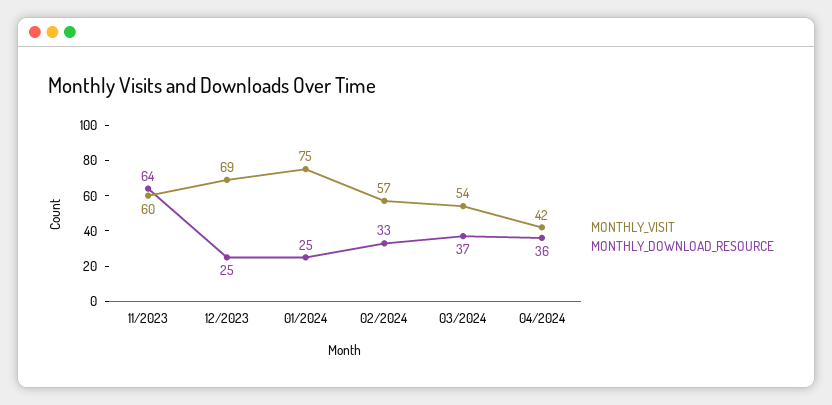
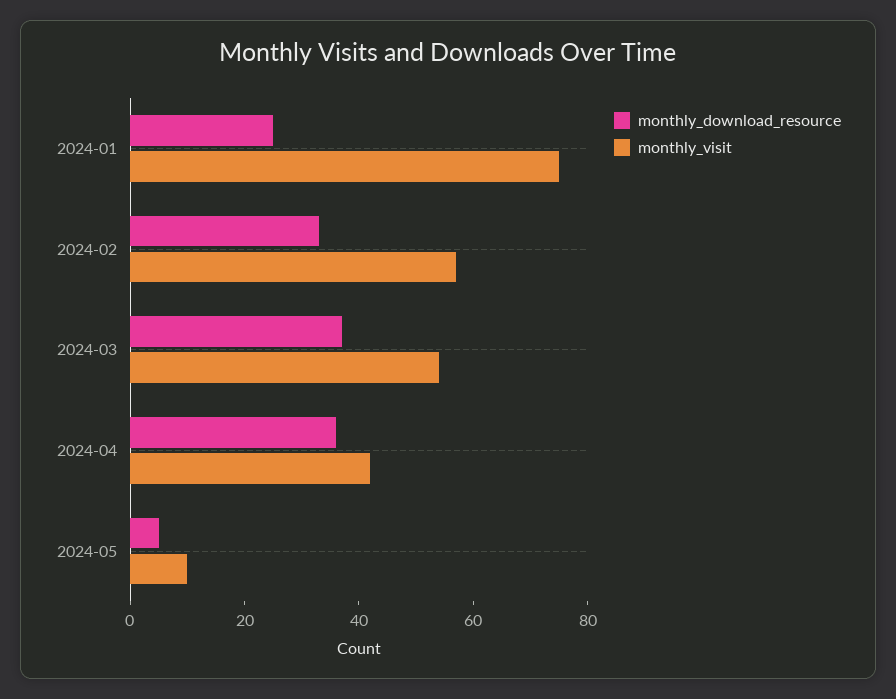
MONTHLY_VISIT, 11/2023: 60 -> none
MONTHLY_DOWNLOAD_RESOURCE, 11/2023: 64 -> none
MONTHLY_VISIT, 12/2023: 69 -> none
MONTHLY_DOWNLOAD_RESOURCE, 12/2023: 25 -> none
MONTHLY_DOWNLOAD_RESOURCE, 2024-05: none -> 5
MONTHLY_VISIT, 2024-05: none -> 10

